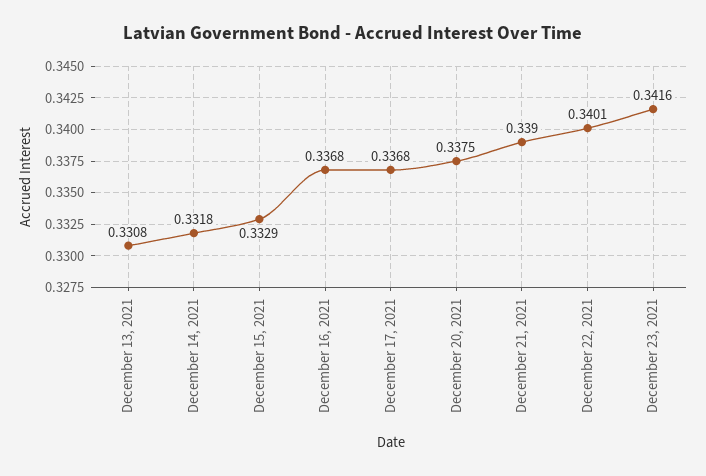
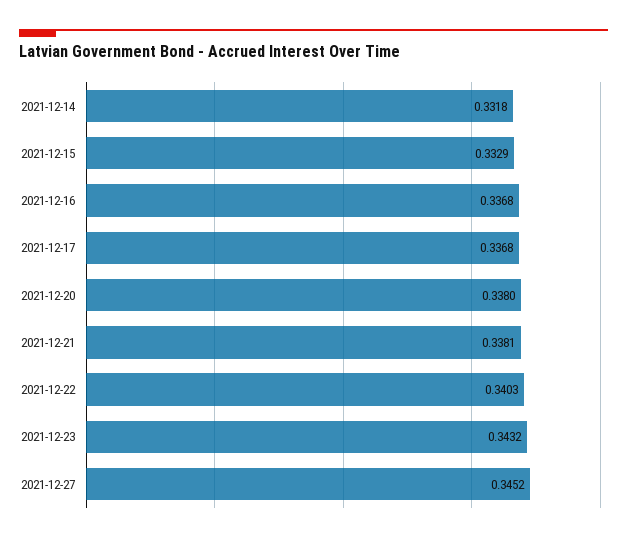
December 13, 2021: 0.3308 -> none
December 20, 2021: 0.3375 -> 0.338
December 21, 2021: 0.339 -> 0.3381
December 22, 2021: 0.3401 -> 0.3403
December 23, 2021: 0.3416 -> 0.3432
2021-12-27: none -> 0.3452

